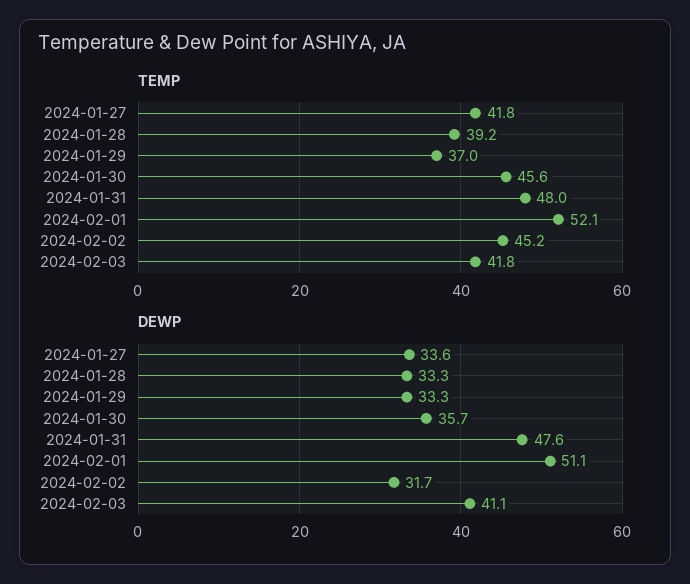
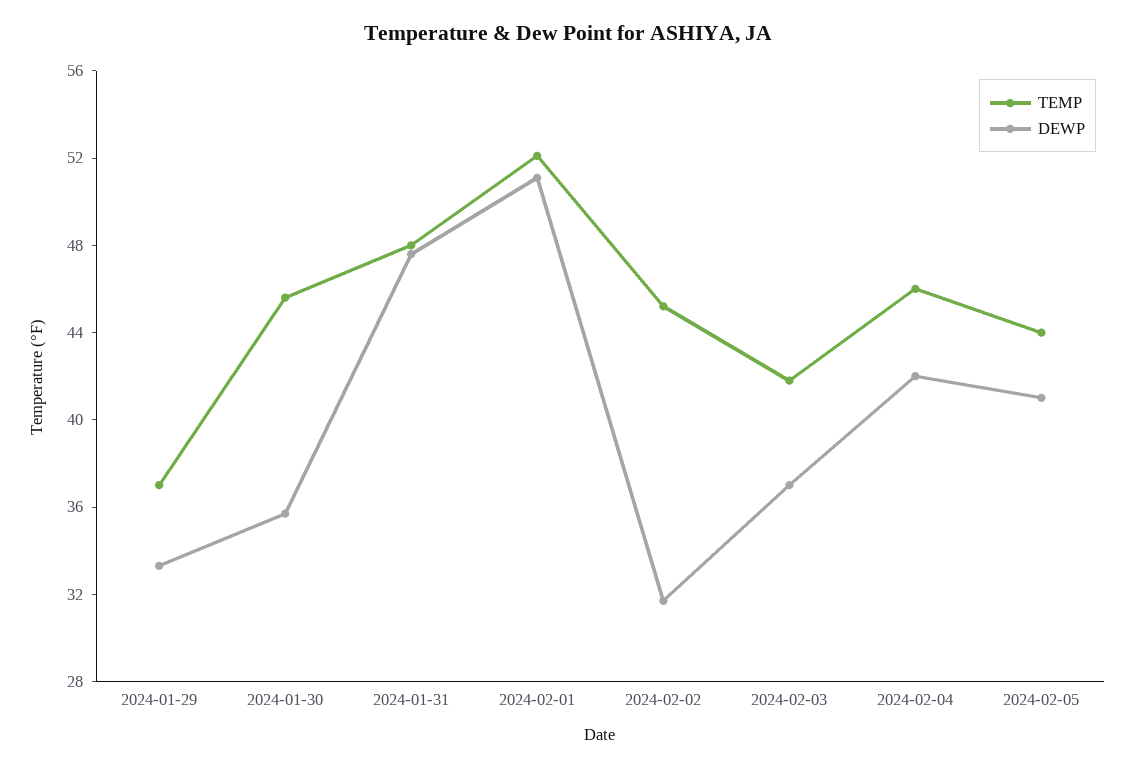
TEMP, 2024-01-27: 41.8 -> none
TEMP, 2024-01-28: 39.2 -> none
DEWP, 2024-01-27: 33.6 -> none
DEWP, 2024-01-28: 33.3 -> none
DEWP, 2024-02-03: 41.1 -> 37
TEMP, 2024-02-04: none -> 46
DEWP, 2024-02-04: none -> 42
TEMP, 2024-02-05: none -> 44
DEWP, 2024-02-05: none -> 41

